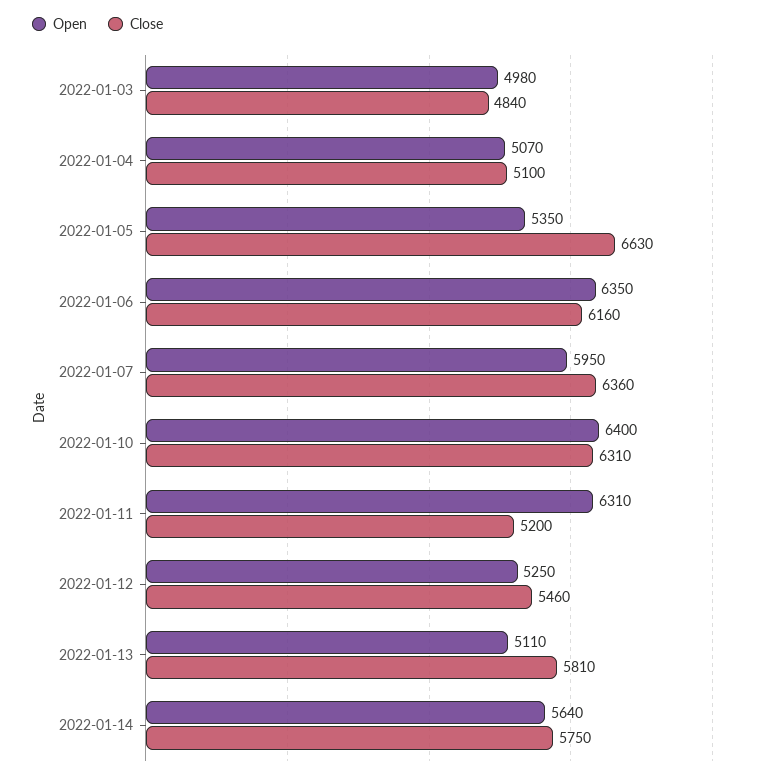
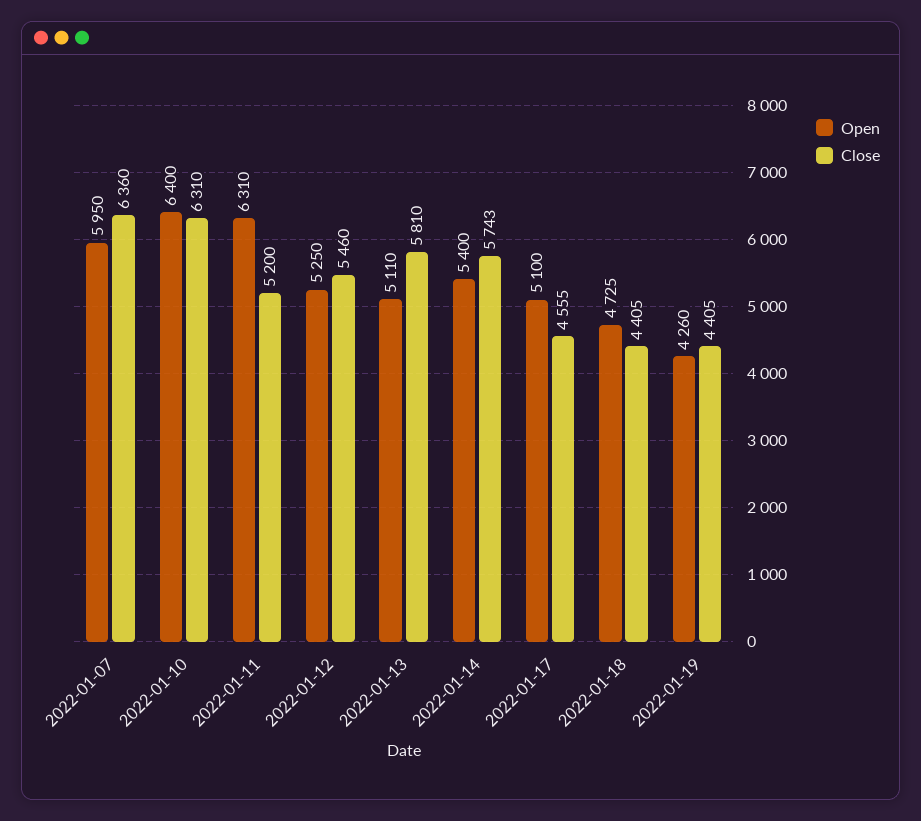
Open, 2022-01-03: 4980 -> none
Close, 2022-01-03: 4840 -> none
Open, 2022-01-04: 5070 -> none
Close, 2022-01-04: 5100 -> none
Open, 2022-01-05: 5350 -> none
Close, 2022-01-05: 6630 -> none
Open, 2022-01-06: 6350 -> none
Close, 2022-01-06: 6160 -> none
Open, 2022-01-14: 5640 -> 5400
Close, 2022-01-14: 5750 -> 5743
Open, 2022-01-17: none -> 5100
Close, 2022-01-17: none -> 4555
Open, 2022-01-18: none -> 4725
Close, 2022-01-18: none -> 4405
Open, 2022-01-19: none -> 4260
Close, 2022-01-19: none -> 4405

